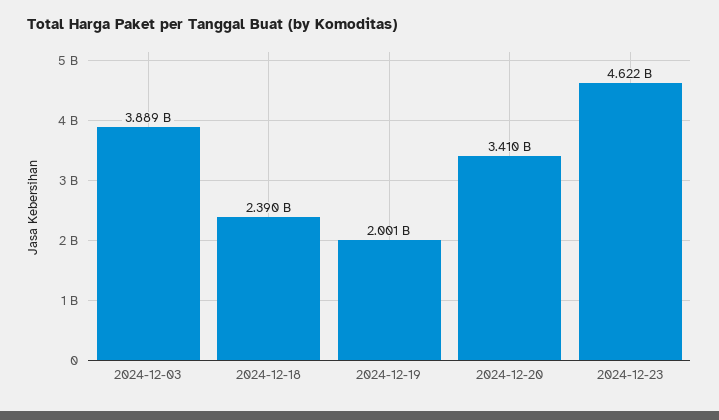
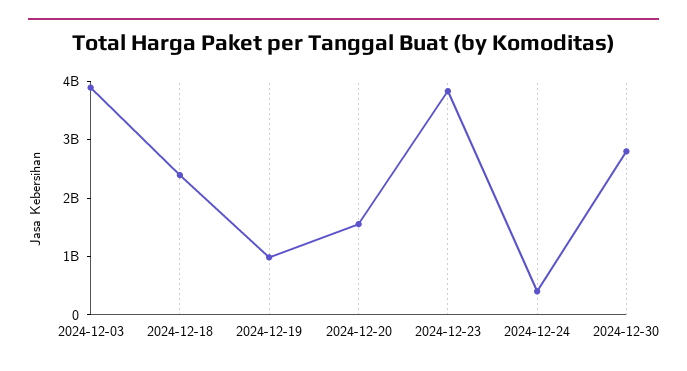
2024-12-19: 2001000000 -> 1000000000
2024-12-20: 3410000000 -> 1600000000
2024-12-23: 4622000000 -> 3800000000
2024-12-24: none -> 400000000
2024-12-30: none -> 2800000000

